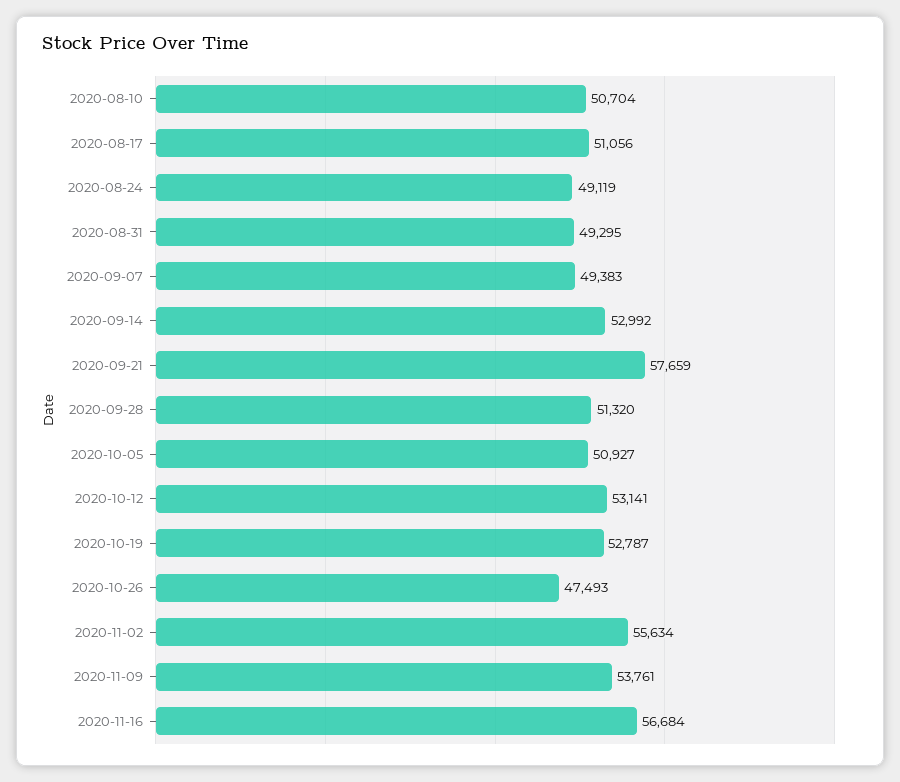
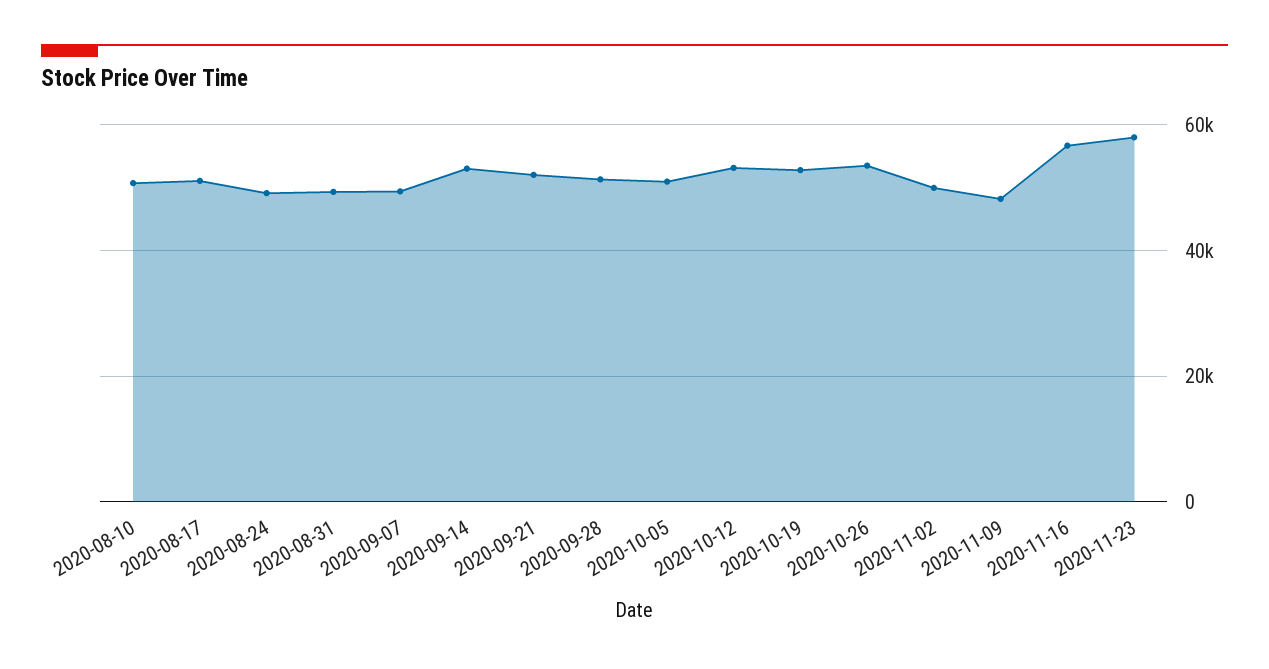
2020-09-21: 57659 -> 52000
2020-10-26: 47493 -> 54000
2020-11-02: 55634 -> 50000
2020-11-09: 53761 -> 48000
2020-11-23: none -> 58000

